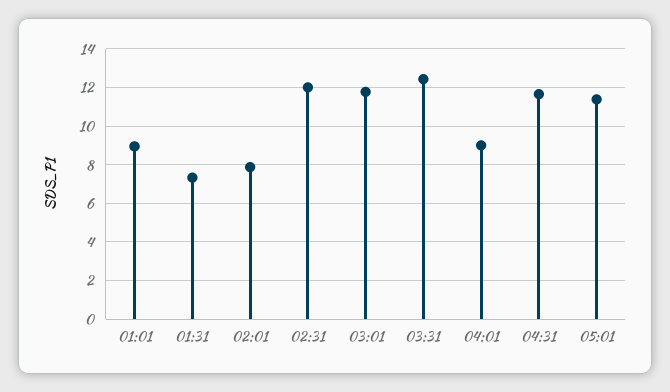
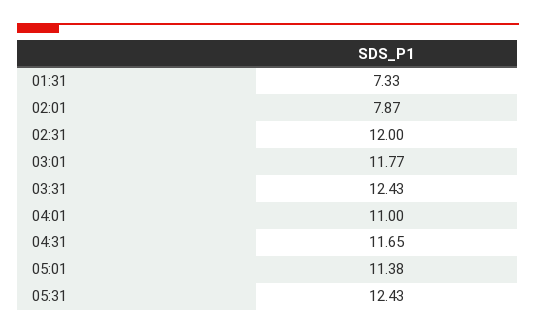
01:01: 9 -> none
04:01: 9 -> 11
05:31: none -> 12.43

